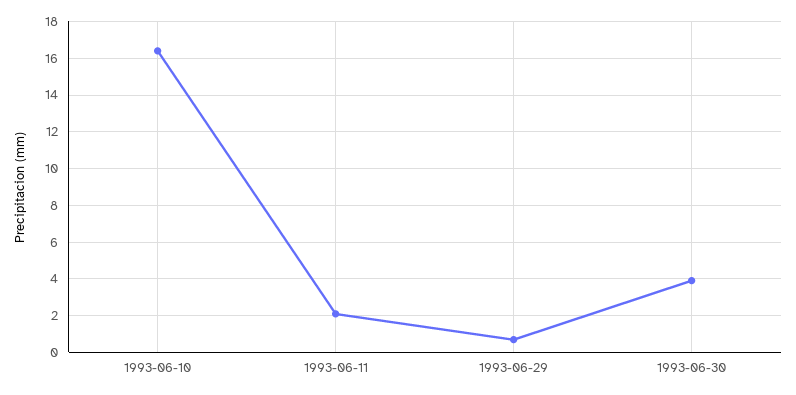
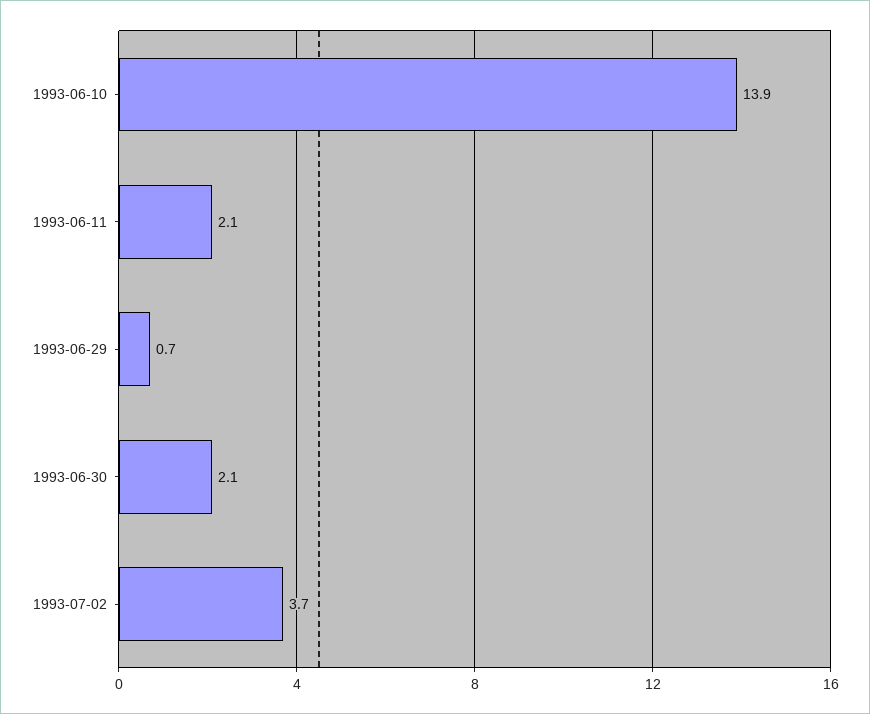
1993-06-10: 16.5 -> 13.9
1993-06-30: 4 -> 2.1
1993-07-02: none -> 3.7

